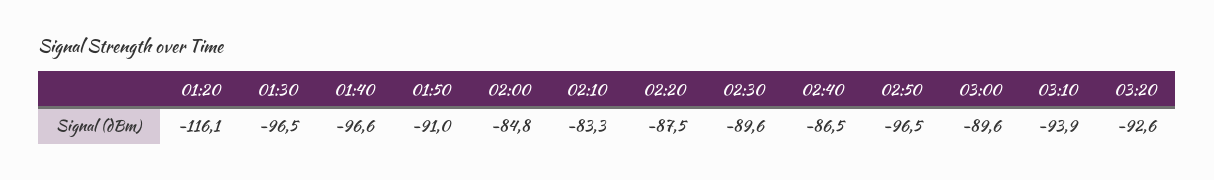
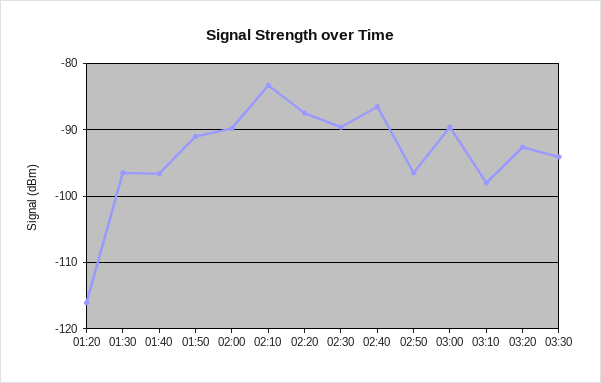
02:00: -84.8 -> -90
03:10: -93.9 -> -98
03:30: none -> -94

